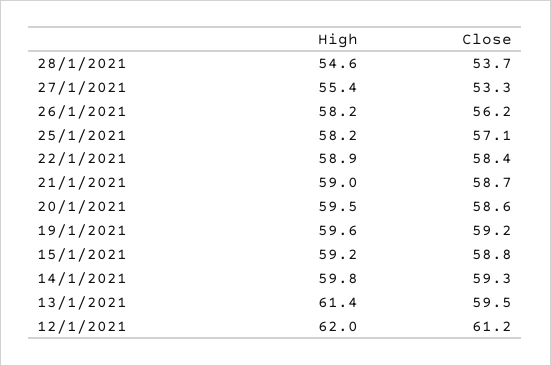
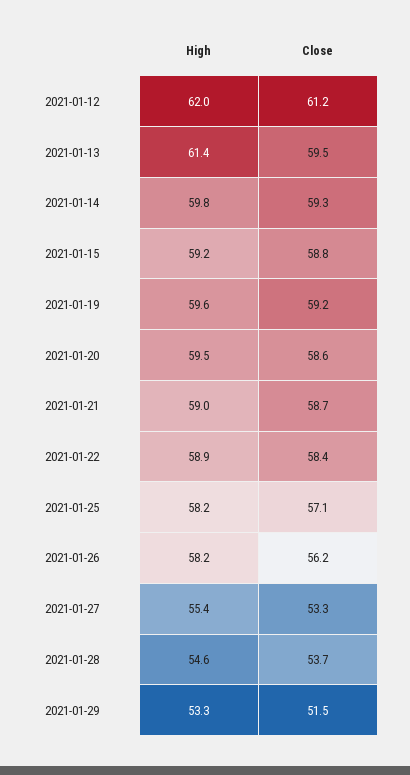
High, 2021-01-29: none -> 53.3
Close, 2021-01-29: none -> 51.5

